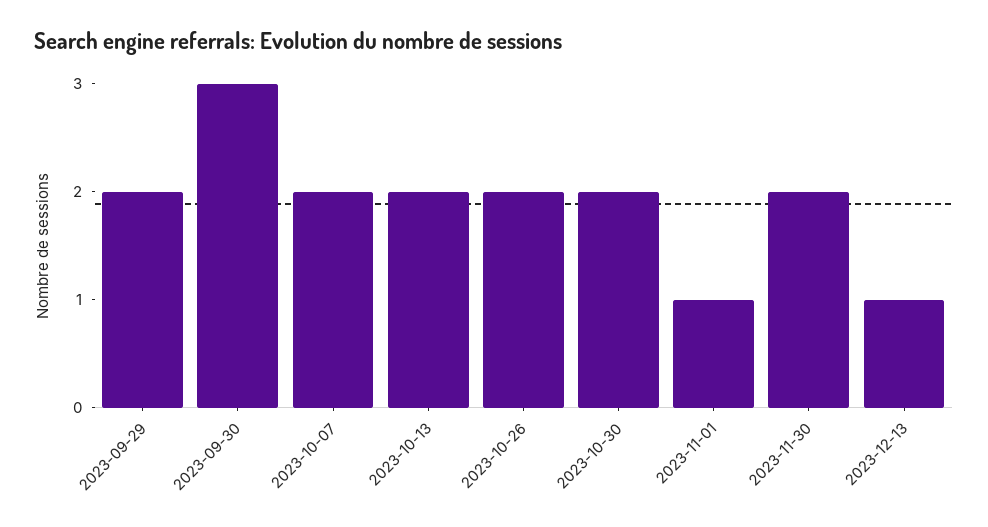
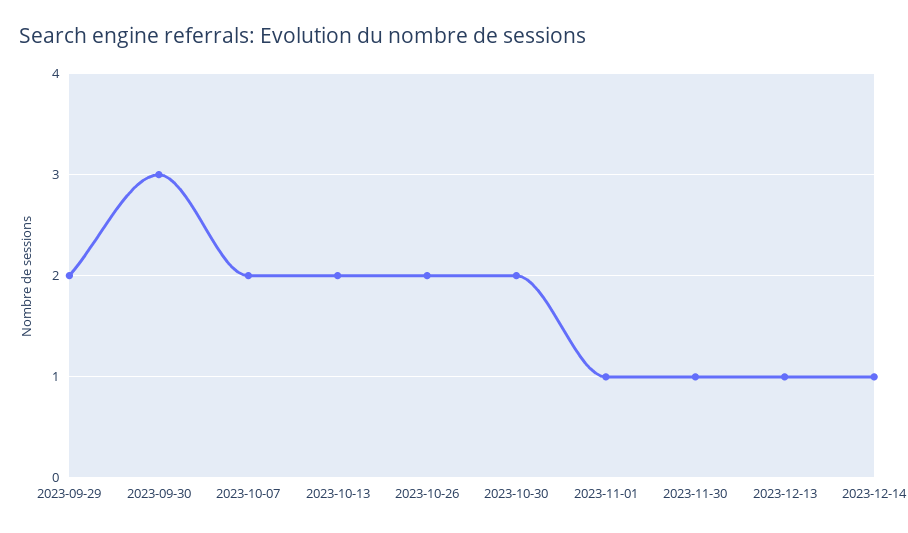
2023-11-30: 2 -> 1
2023-12-14: none -> 1

